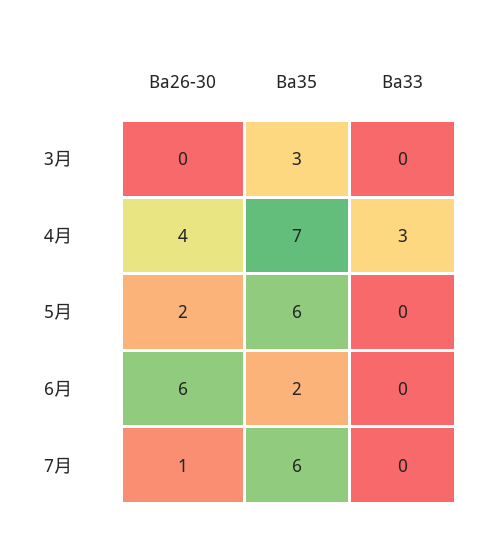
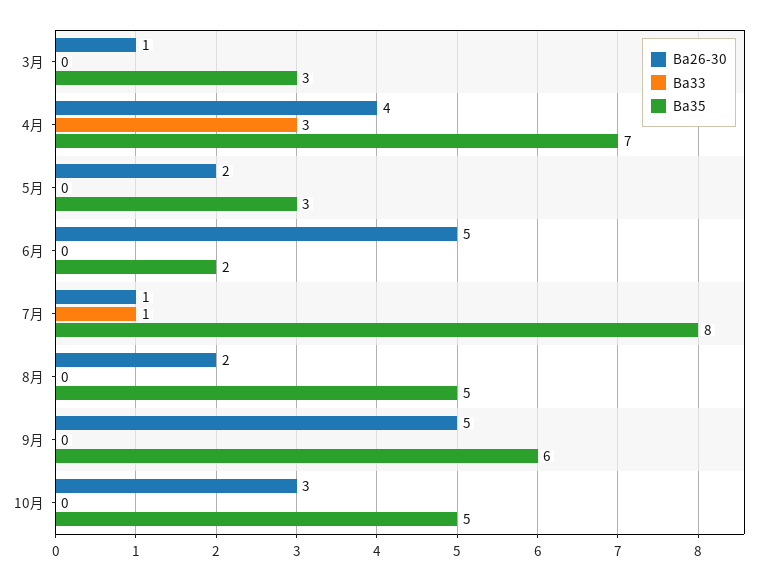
Ba26-30, 3月: 0 -> 1
Ba35, 5月: 6 -> 3
Ba26-30, 6月: 6 -> 5
Ba35, 7月: 6 -> 8
Ba33, 7月: 0 -> 1
Ba26-30, 8月: none -> 2
Ba33, 8月: none -> 0
Ba35, 8月: none -> 5
Ba26-30, 9月: none -> 5
Ba33, 9月: none -> 0
Ba35, 9月: none -> 6
Ba26-30, 10月: none -> 3
Ba33, 10月: none -> 0
Ba35, 10月: none -> 5

